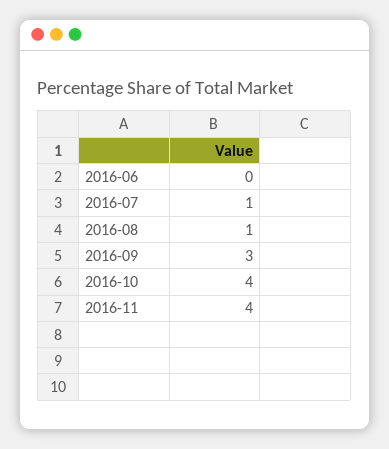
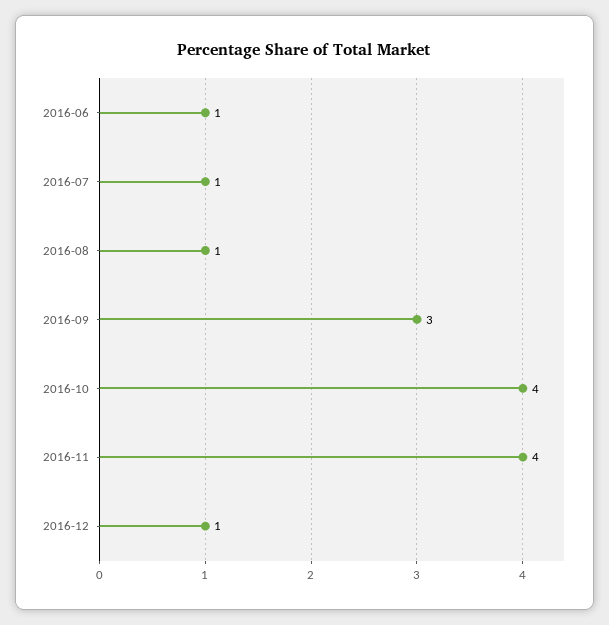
2016-06: 0 -> 1
2016-12: none -> 1

